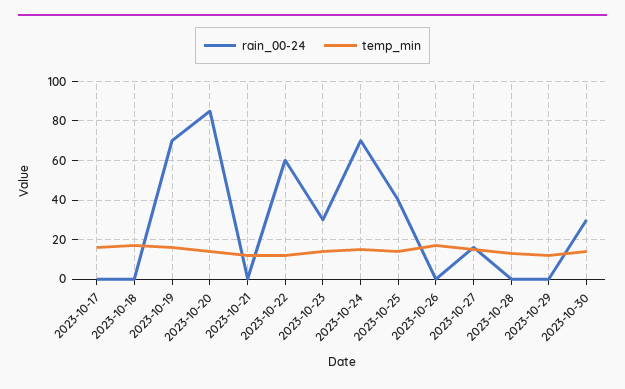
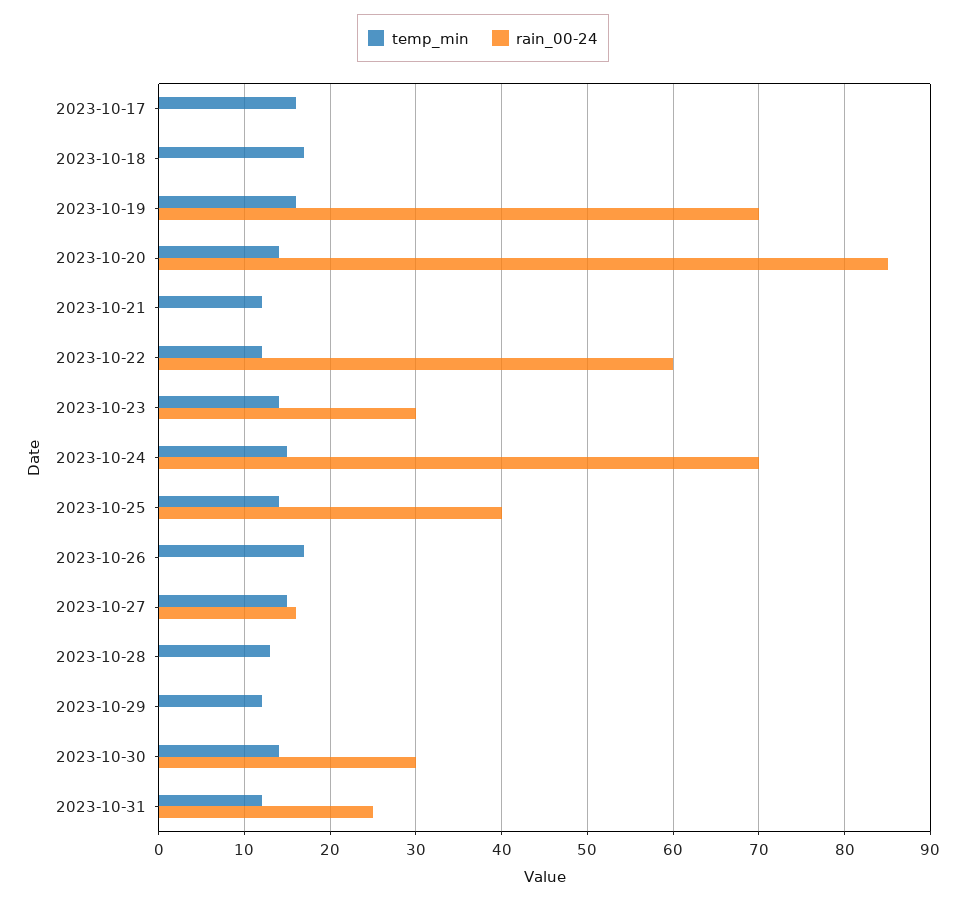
temp_min, 2023-10-31: none -> 12
rain_00-24, 2023-10-31: none -> 25

